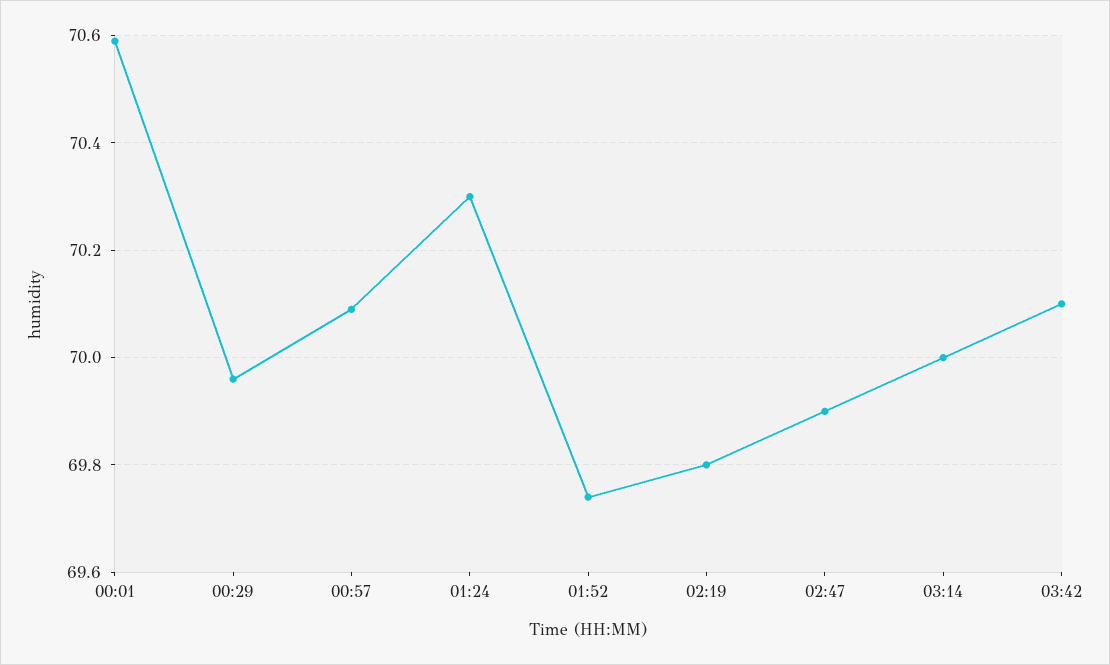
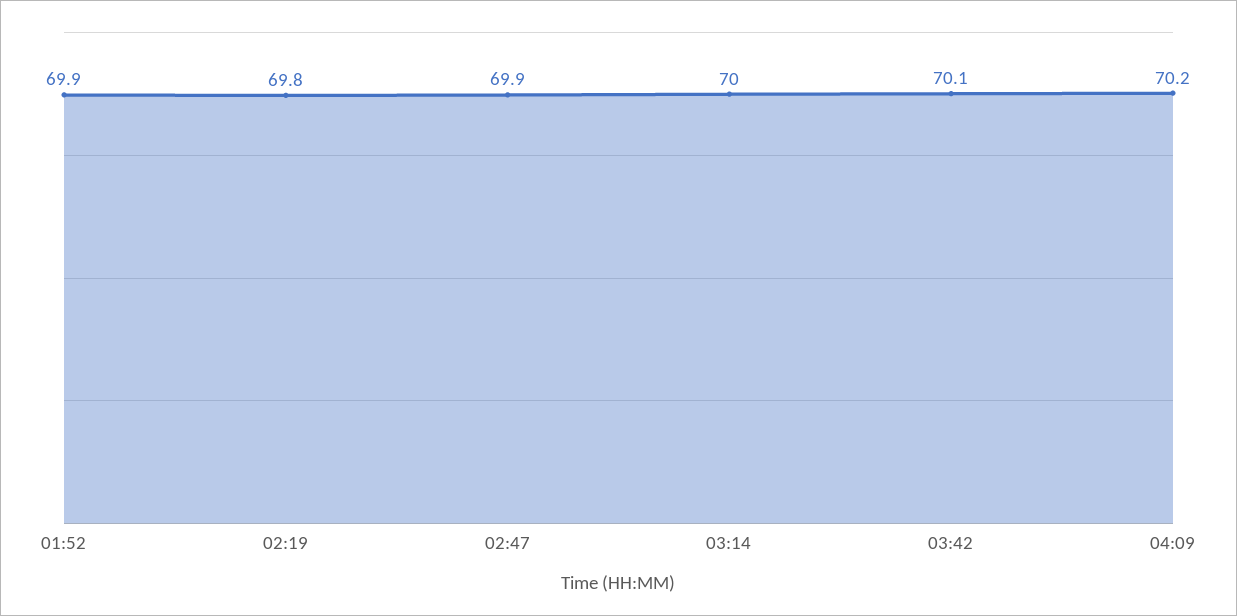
00:01: 70.6 -> none
00:29: 69.95 -> none
00:57: 70.1 -> none
01:24: 70.3 -> none
01:52: 69.75 -> 69.9
04:09: none -> 70.2

